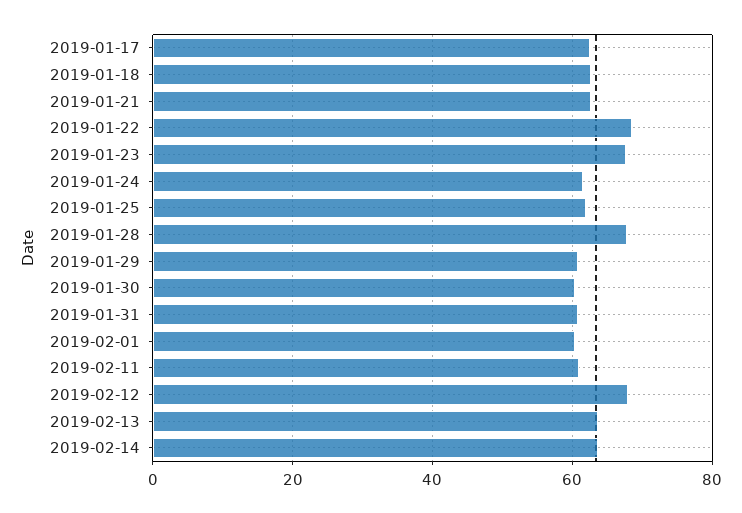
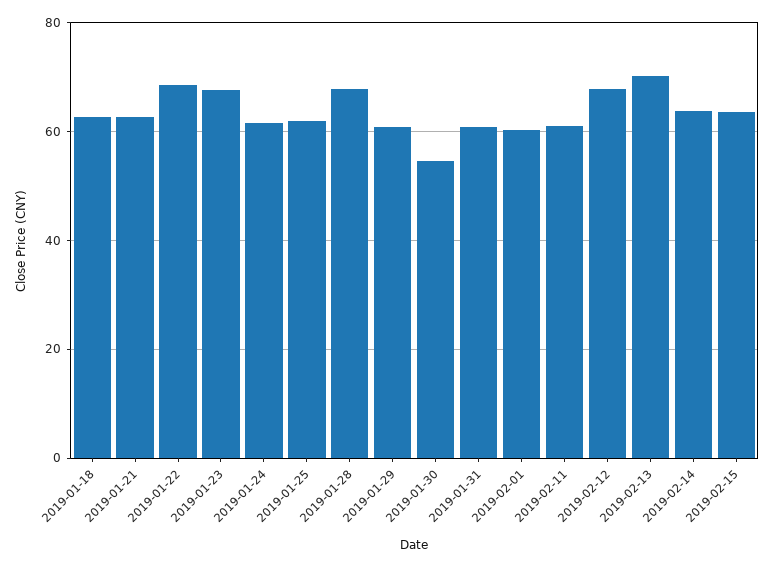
2019-01-17: 62 -> none
2019-01-30: 60 -> 54
2019-02-13: 64 -> 70
2019-02-15: none -> 64

